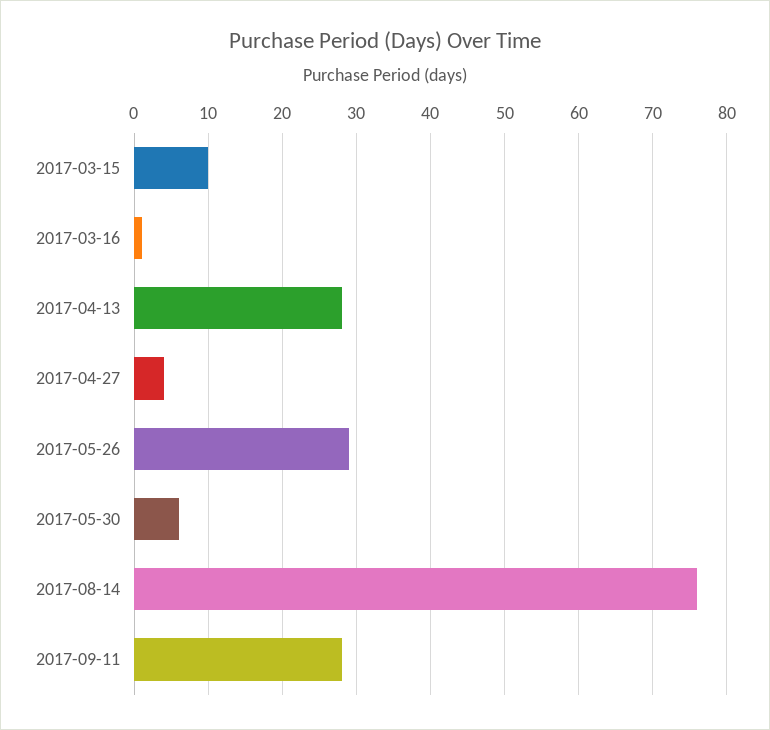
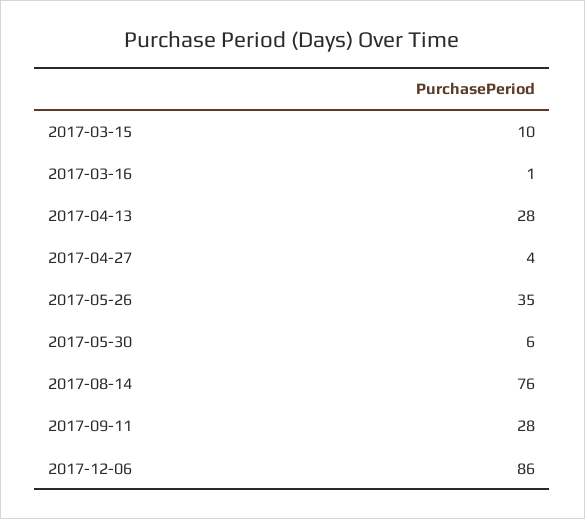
2017-05-26: 29 -> 35
2017-12-06: none -> 86

